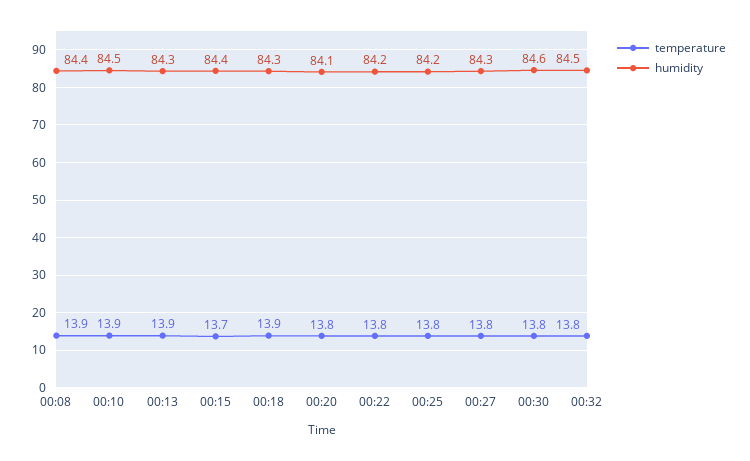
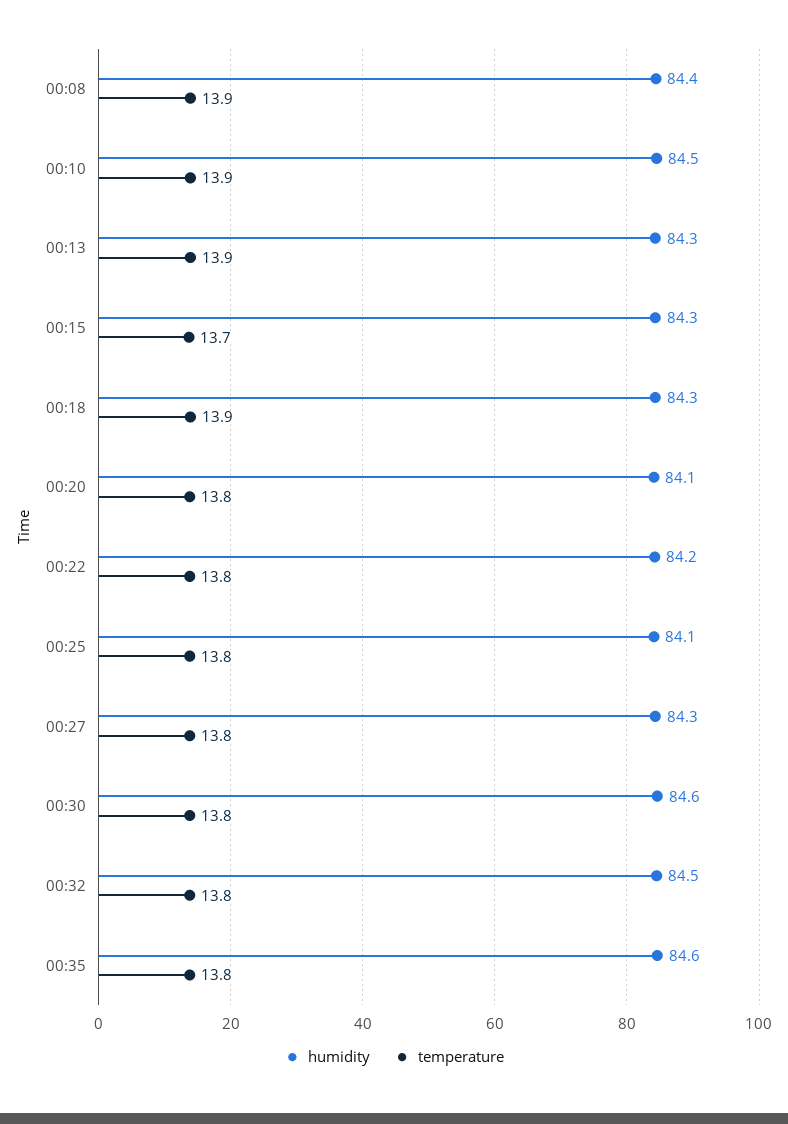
humidity, 00:15: 84.4 -> 84.3
humidity, 00:25: 84.2 -> 84.1
humidity, 00:35: none -> 84.6
temperature, 00:35: none -> 13.8

